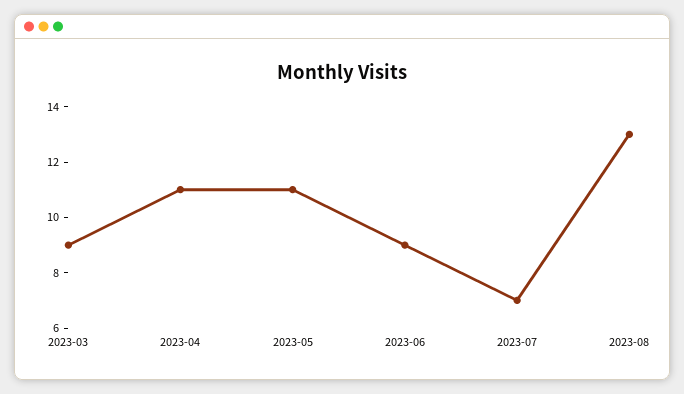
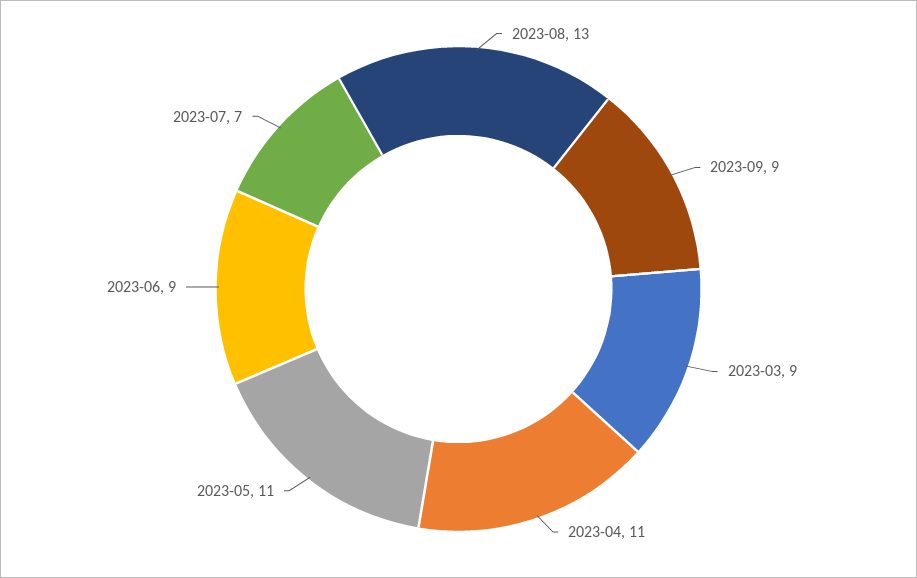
2023-09: none -> 9

